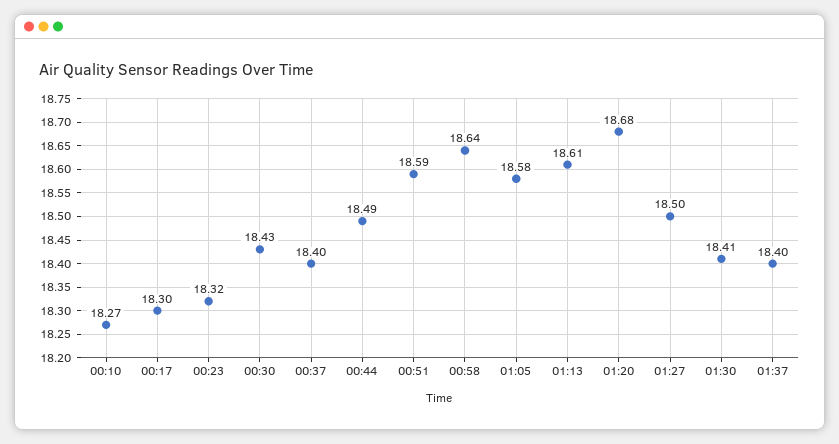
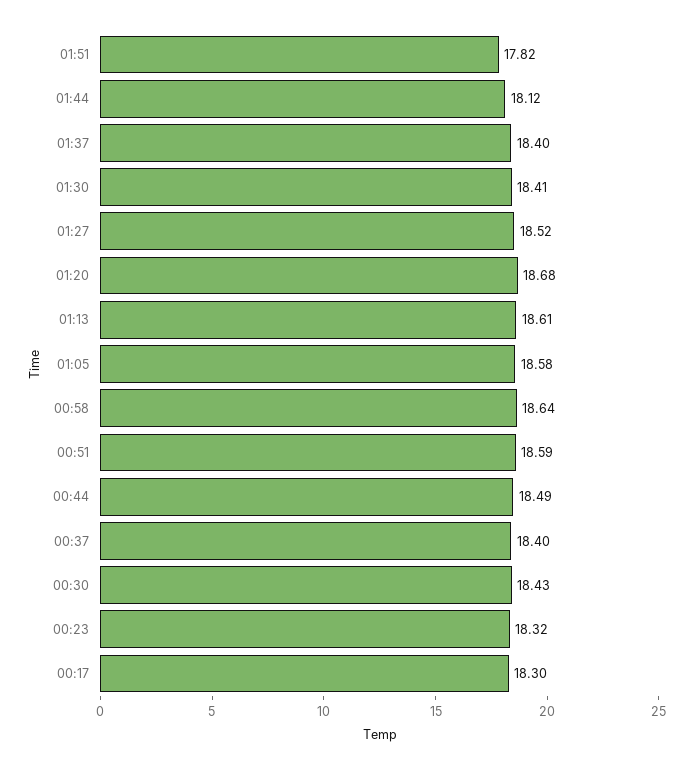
00:10: 18.27 -> none
01:27: 18.5 -> 18.52
01:51: none -> 17.82
01:44: none -> 18.12

